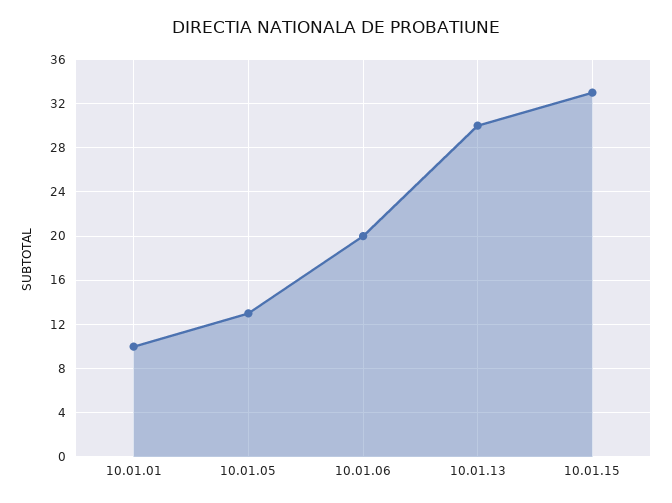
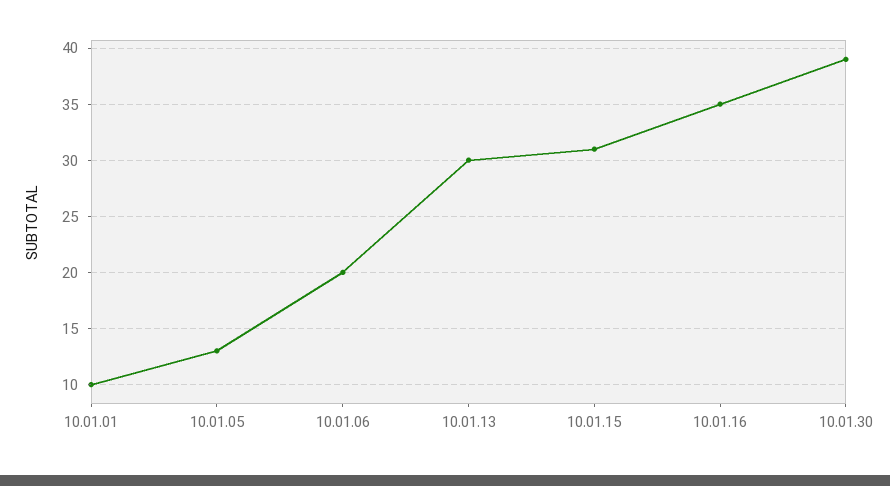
10.01.15: 33 -> 31
10.01.16: none -> 35
10.01.30: none -> 39

